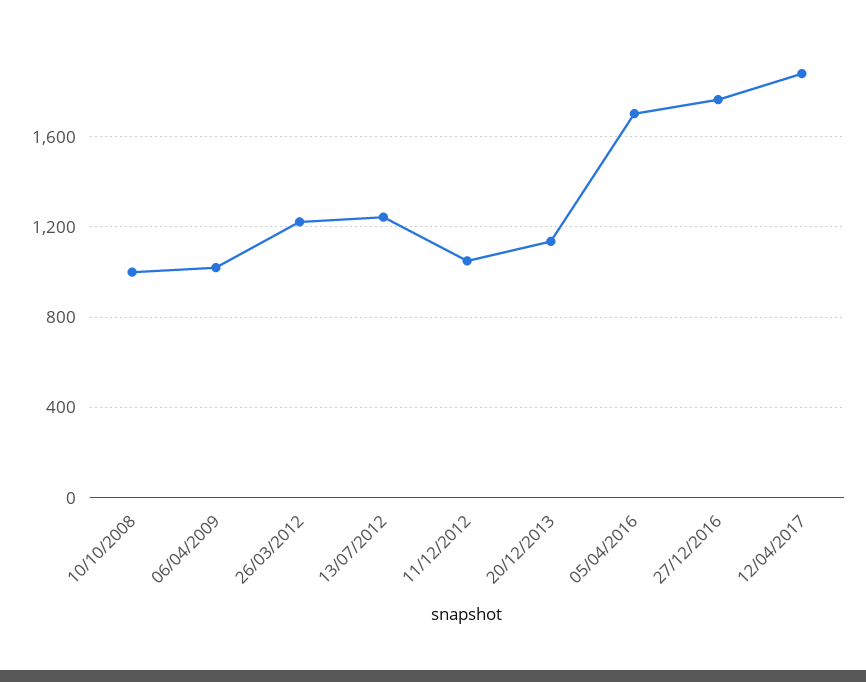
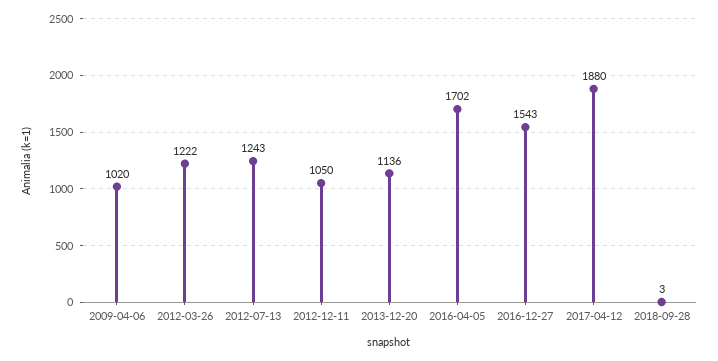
10/10/2008: 1000 -> none
27/12/2016: 1750 -> 1543
2018-09-28: none -> 3

